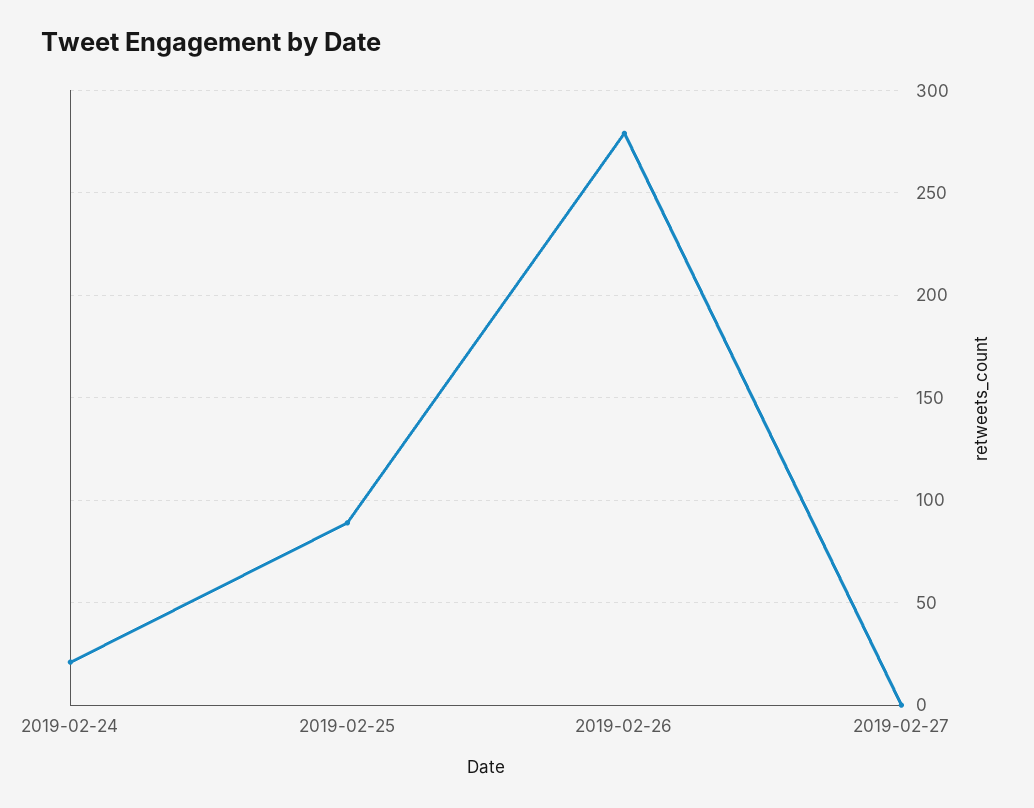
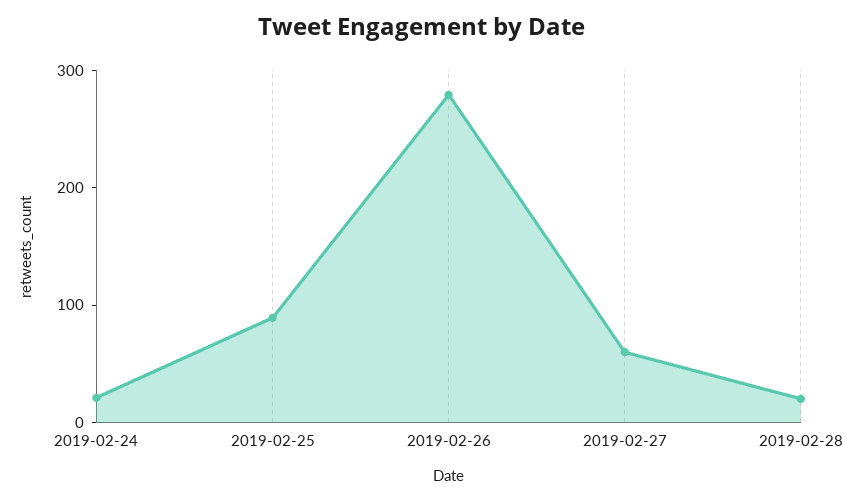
2019-02-27: 0 -> 60
2019-02-28: none -> 20

